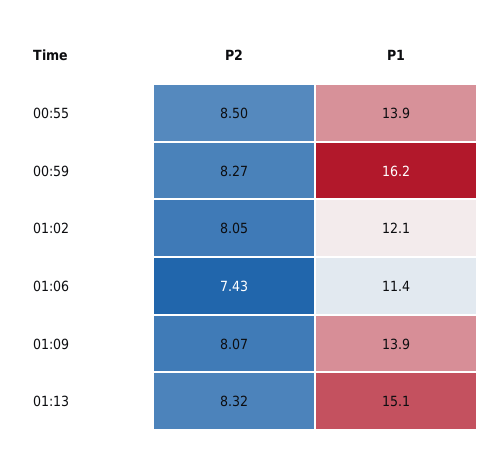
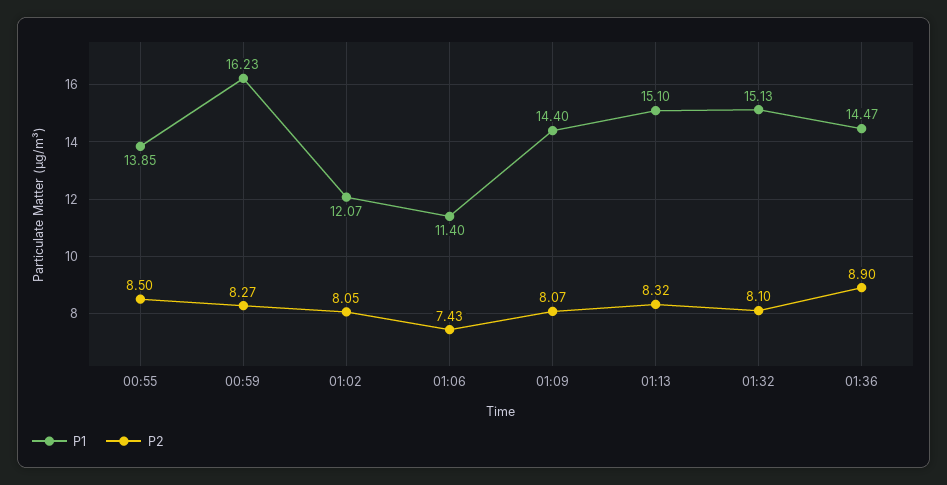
P1, 01:09: 13.9 -> 14.4
P1, 01:32: none -> 15.13
P2, 01:32: none -> 8.1
P1, 01:36: none -> 14.47
P2, 01:36: none -> 8.9

